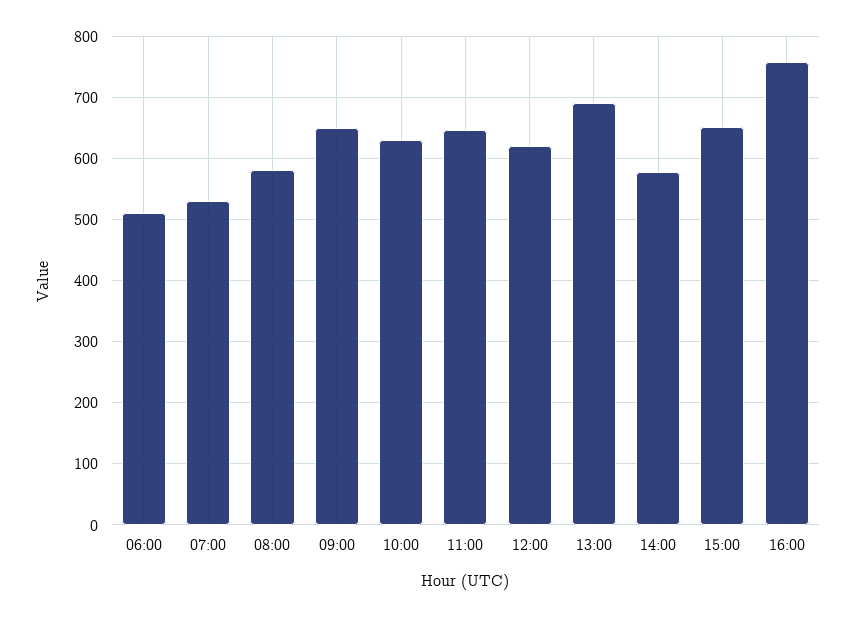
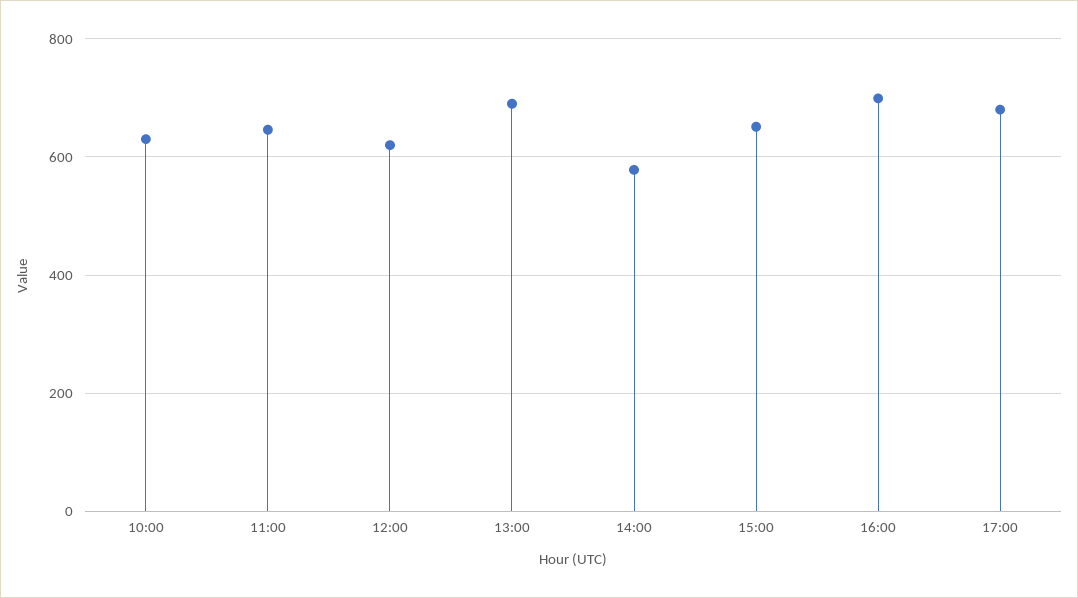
06:00: 510 -> none
07:00: 530 -> none
08:00: 580 -> none
09:00: 650 -> none
16:00: 760 -> 700
17:00: none -> 680

